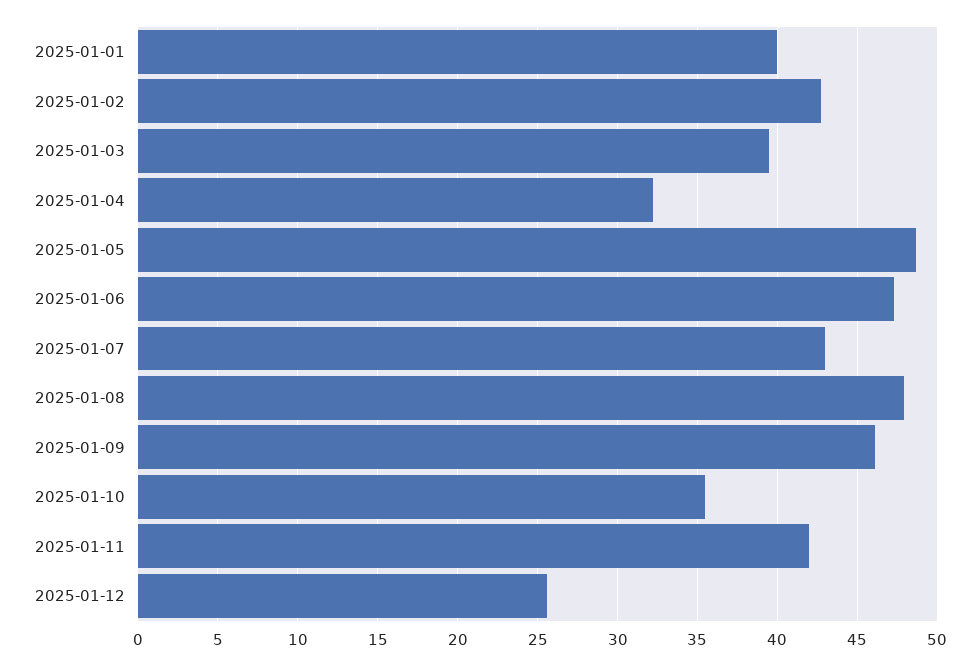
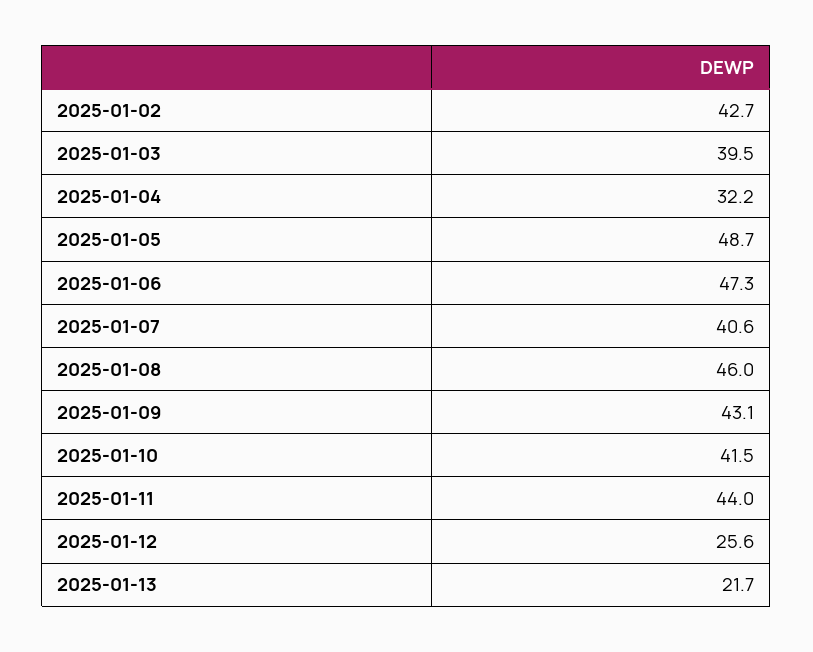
2025-01-01: 40 -> none
2025-01-07: 43 -> 40.6
2025-01-08: 48 -> 46
2025-01-09: 46 -> 43.1
2025-01-10: 35.5 -> 41.5
2025-01-11: 42 -> 44
2025-01-13: none -> 21.7

